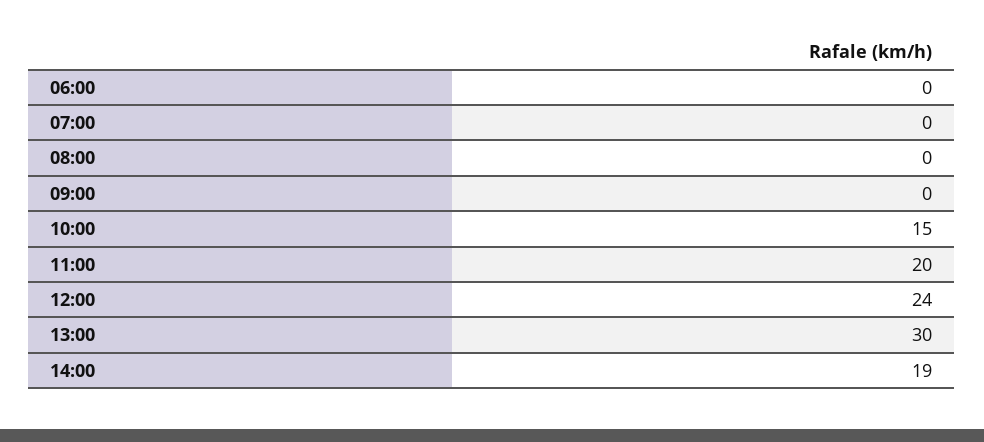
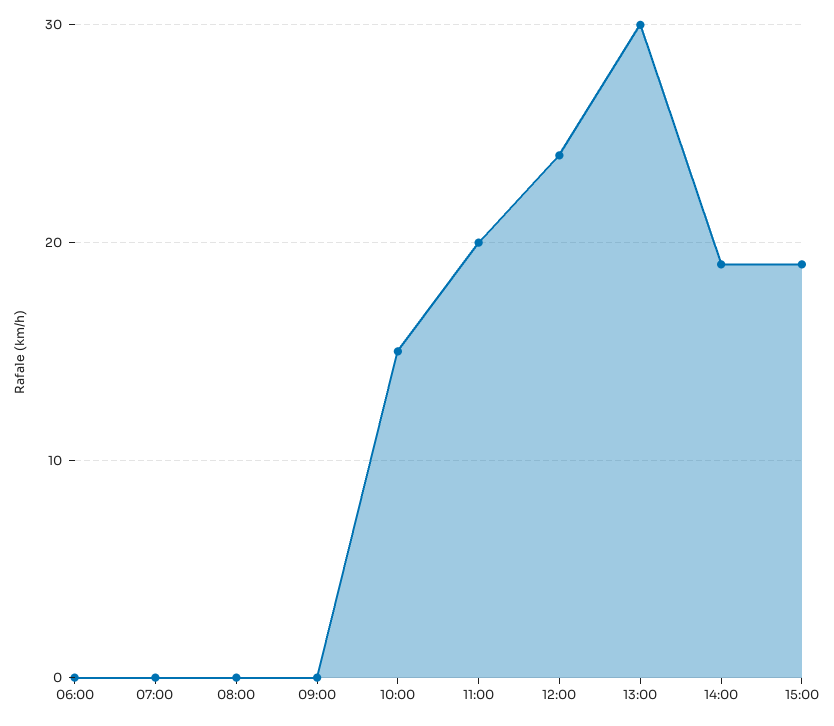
15:00: none -> 19

